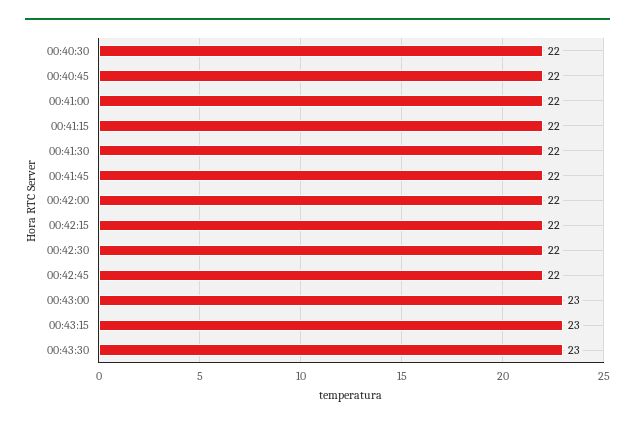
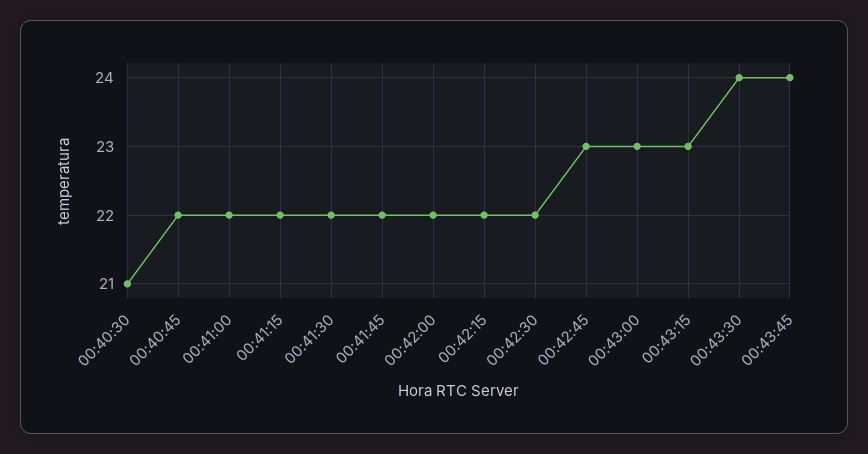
00:40:30: 22 -> 21
00:42:45: 22 -> 23
00:43:30: 23 -> 24
00:43:45: none -> 24

